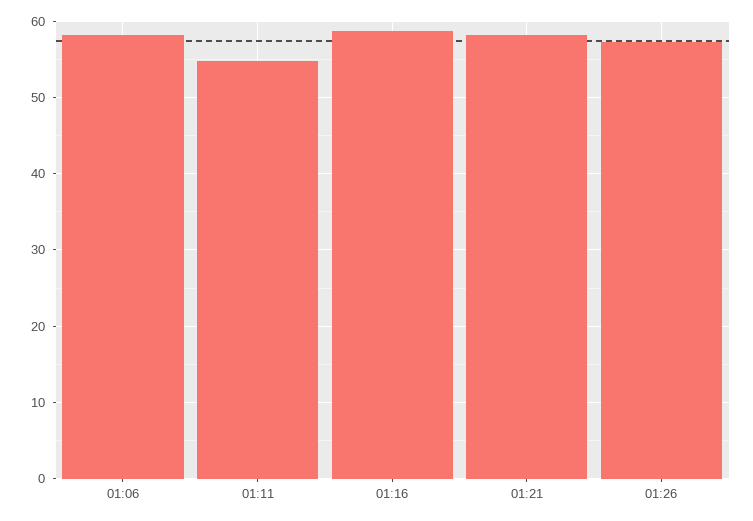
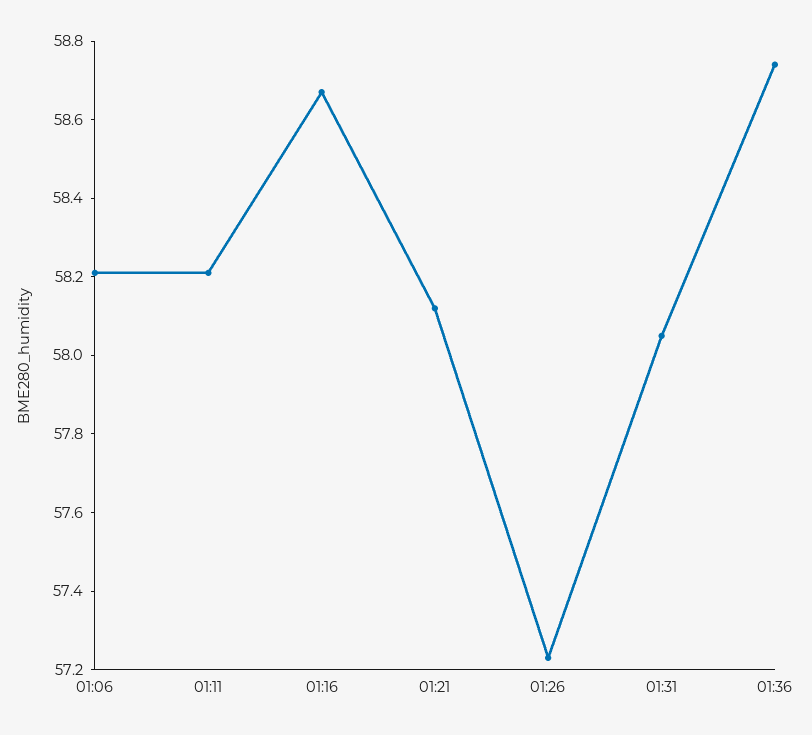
01:11: 55 -> 58.2
01:31: none -> 58.05
01:36: none -> 58.75

